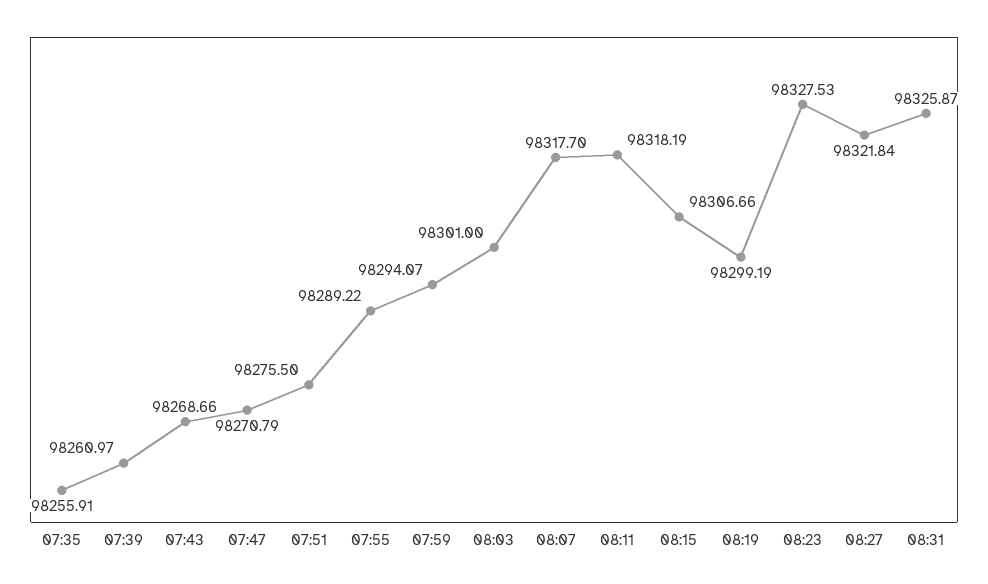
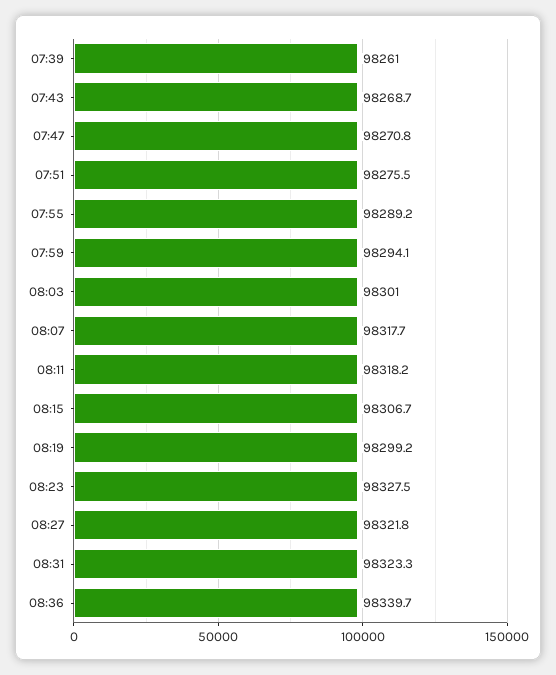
07:35: 98255.91 -> none
08:31: 98325.87 -> 98323.3
08:36: none -> 98339.7

